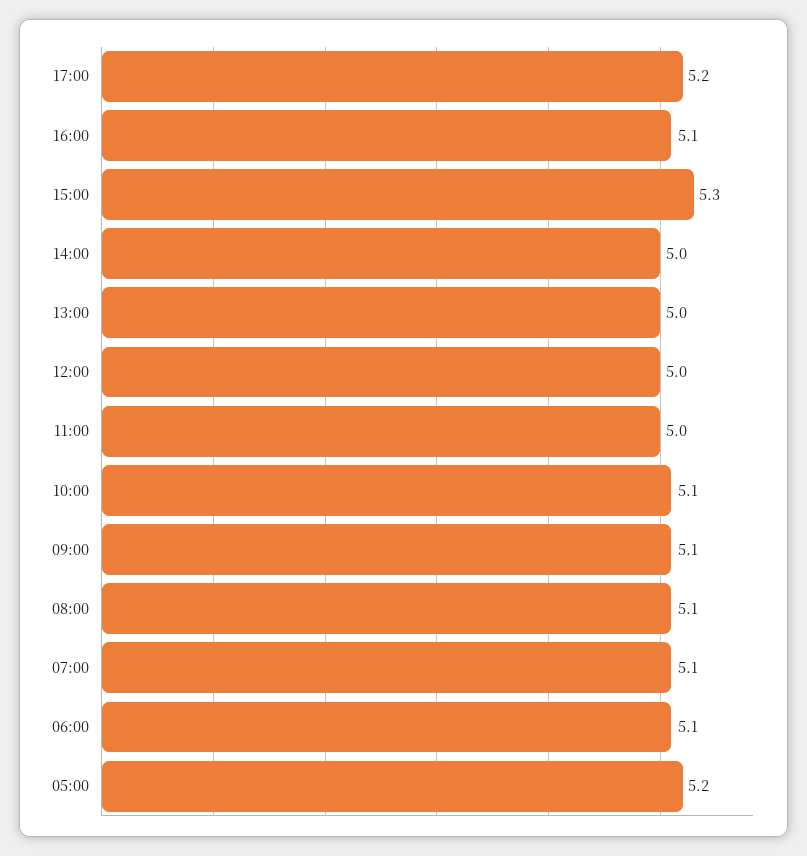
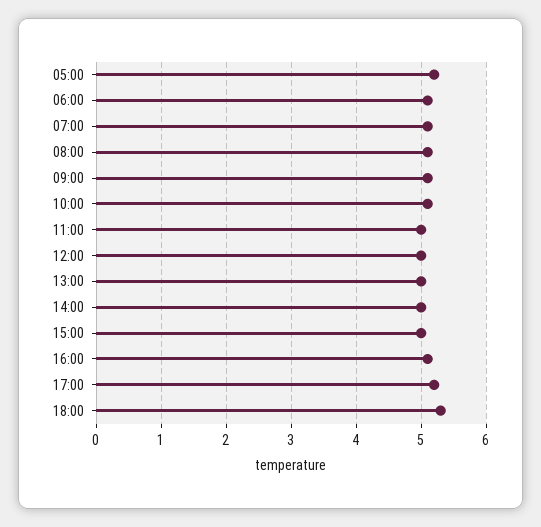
15:00: 5.3 -> 5
18:00: none -> 5.3

